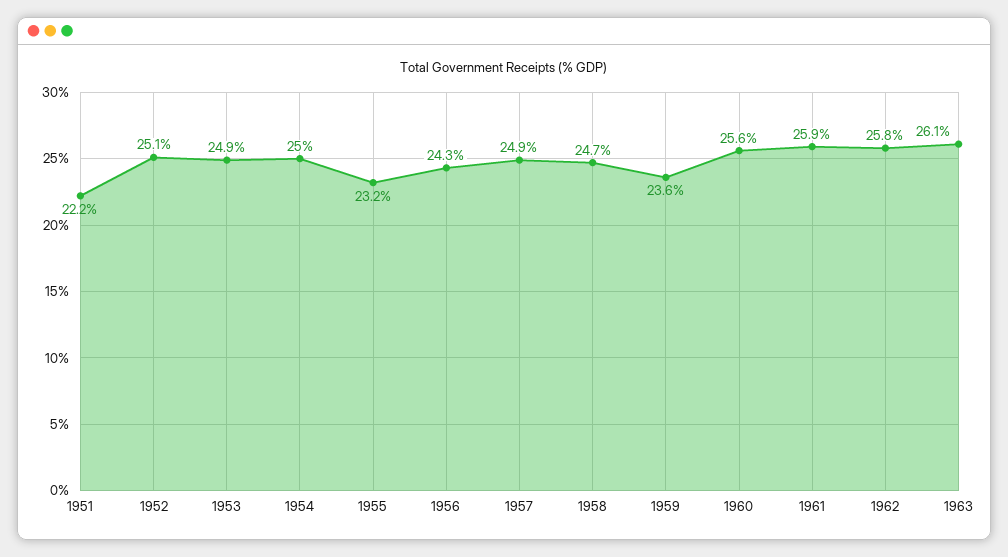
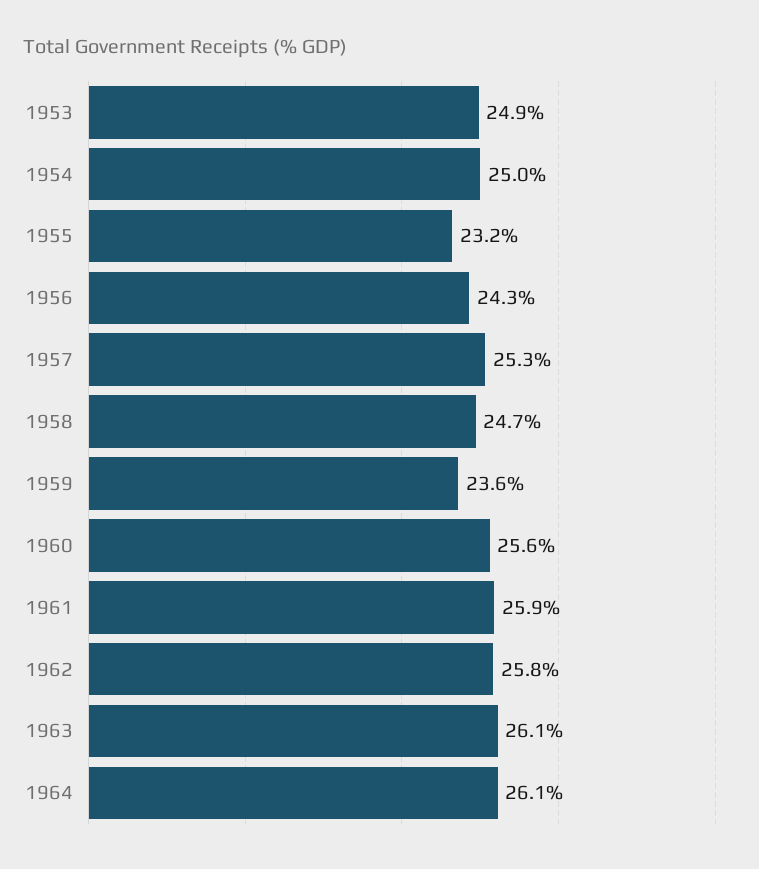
1951: 22.2 -> none
1952: 25.1 -> none
1957: 24.9 -> 25.3
1964: none -> 26.1

